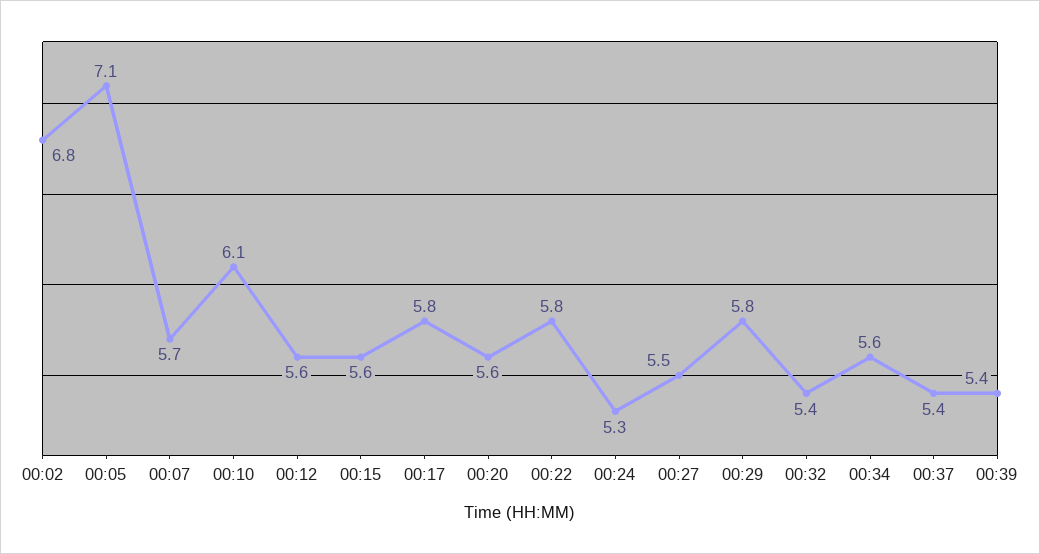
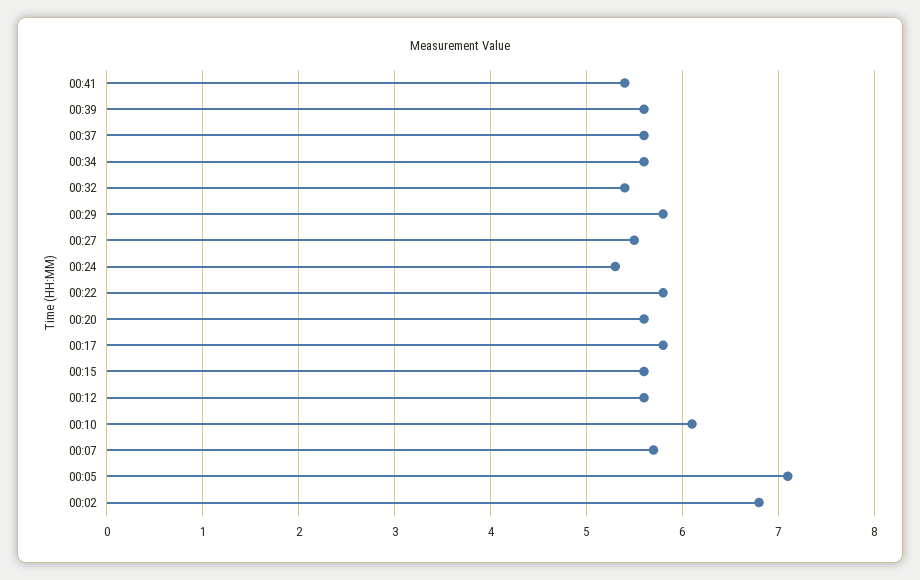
00:37: 5.4 -> 5.6
00:39: 5.4 -> 5.6
00:41: none -> 5.4

